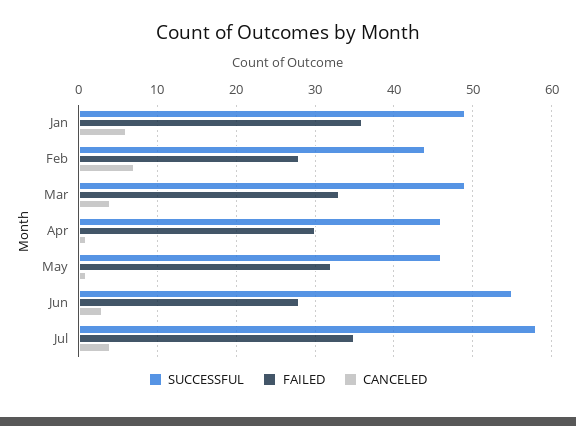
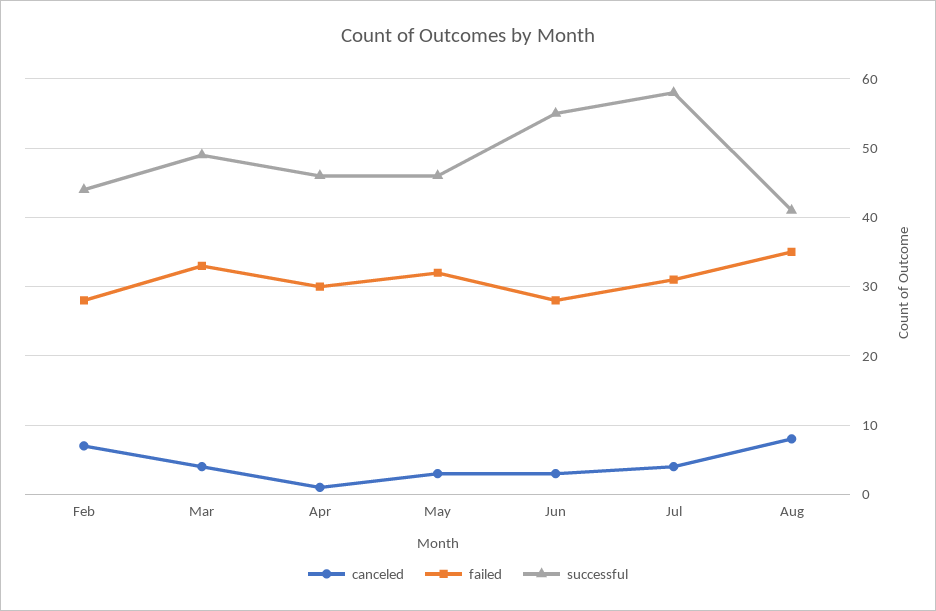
SUCCESSFUL, Jan: 49 -> none
FAILED, Jan: 36 -> none
CANCELED, Jan: 6 -> none
CANCELED, May: 1 -> 3
FAILED, Jul: 35 -> 31
CANCELED, Aug: none -> 8
FAILED, Aug: none -> 35
SUCCESSFUL, Aug: none -> 41

